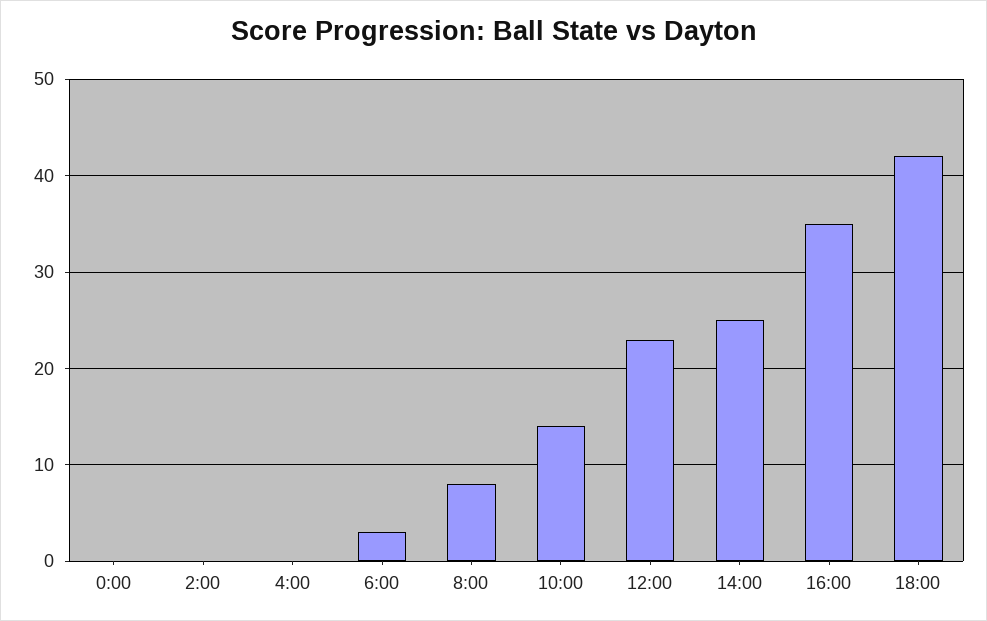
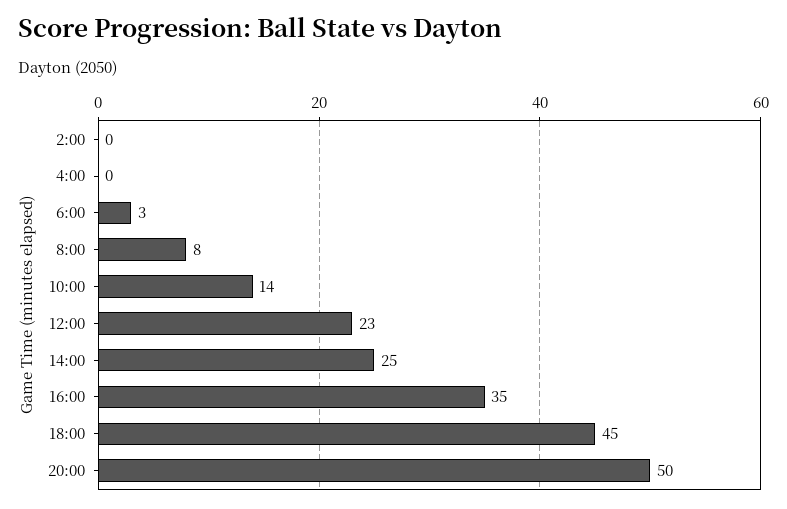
0:00: 0 -> none
18:00: 42 -> 45
20:00: none -> 50

